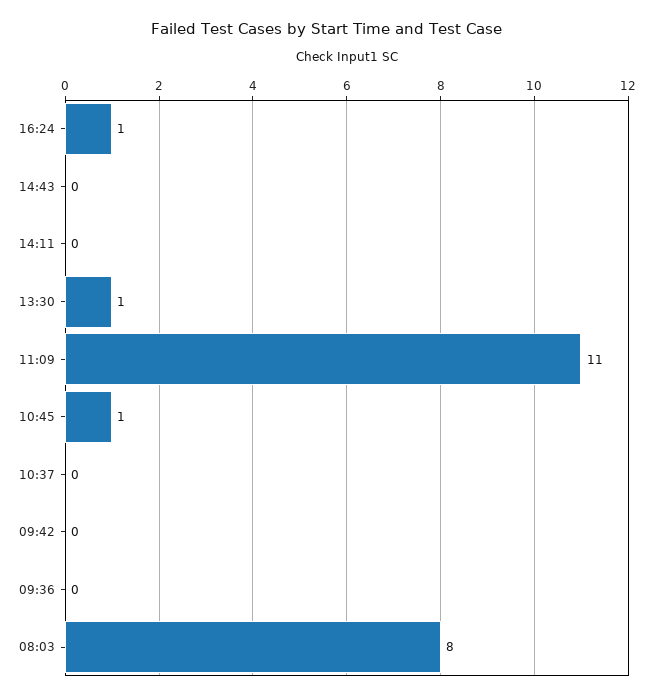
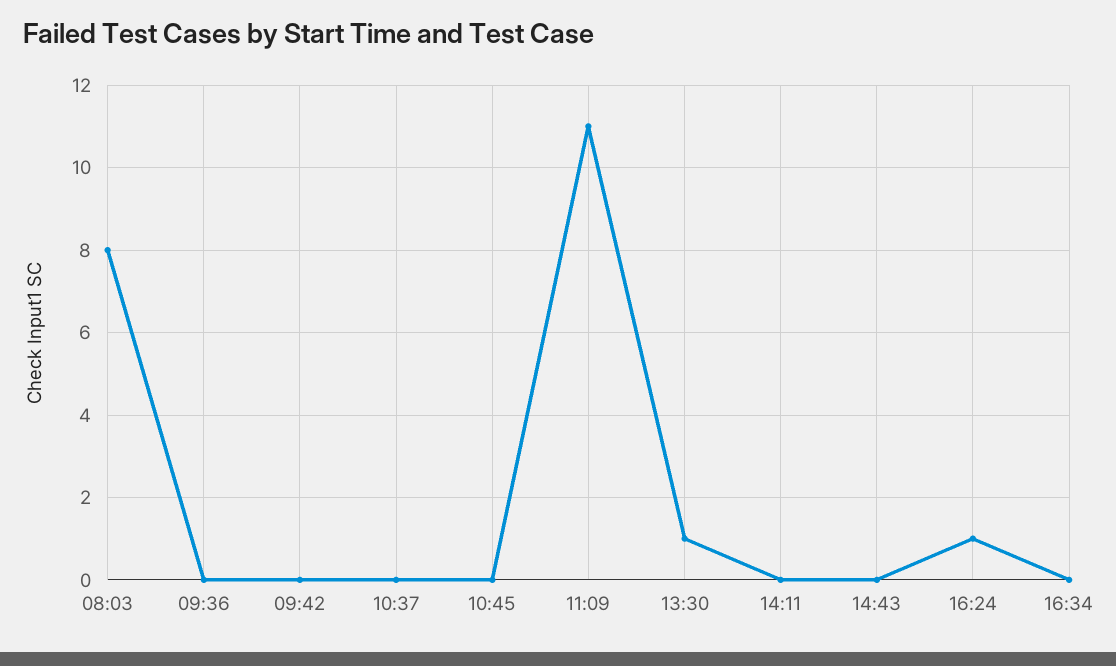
10:45: 1 -> 0
16:34: none -> 0

